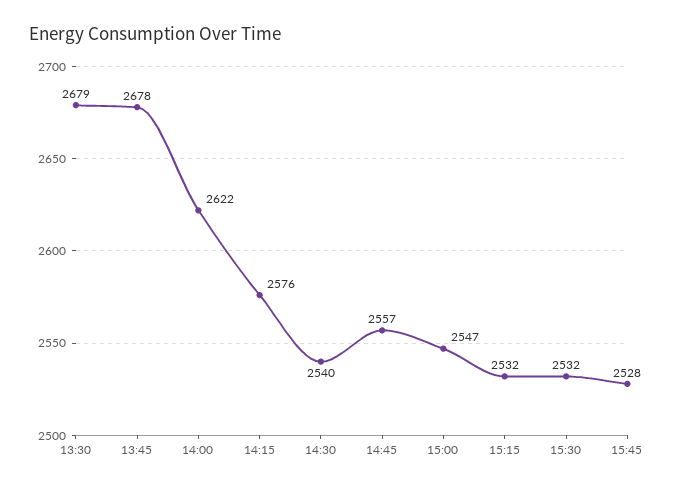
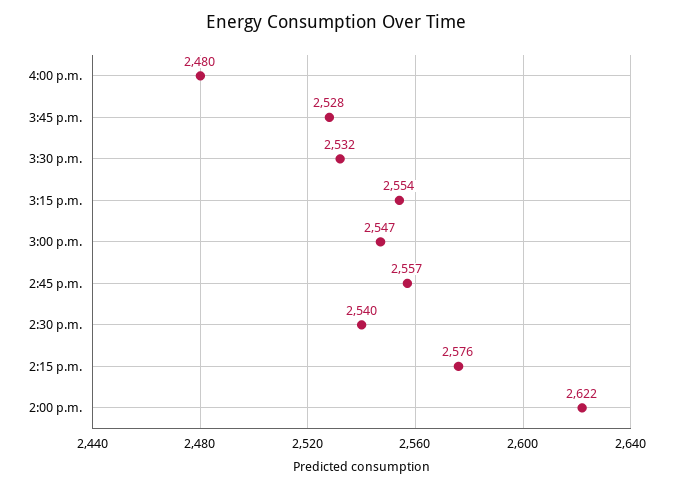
13:30: 2679 -> none
13:45: 2678 -> none
15:15: 2532 -> 2554
4:00 p.m.: none -> 2480

